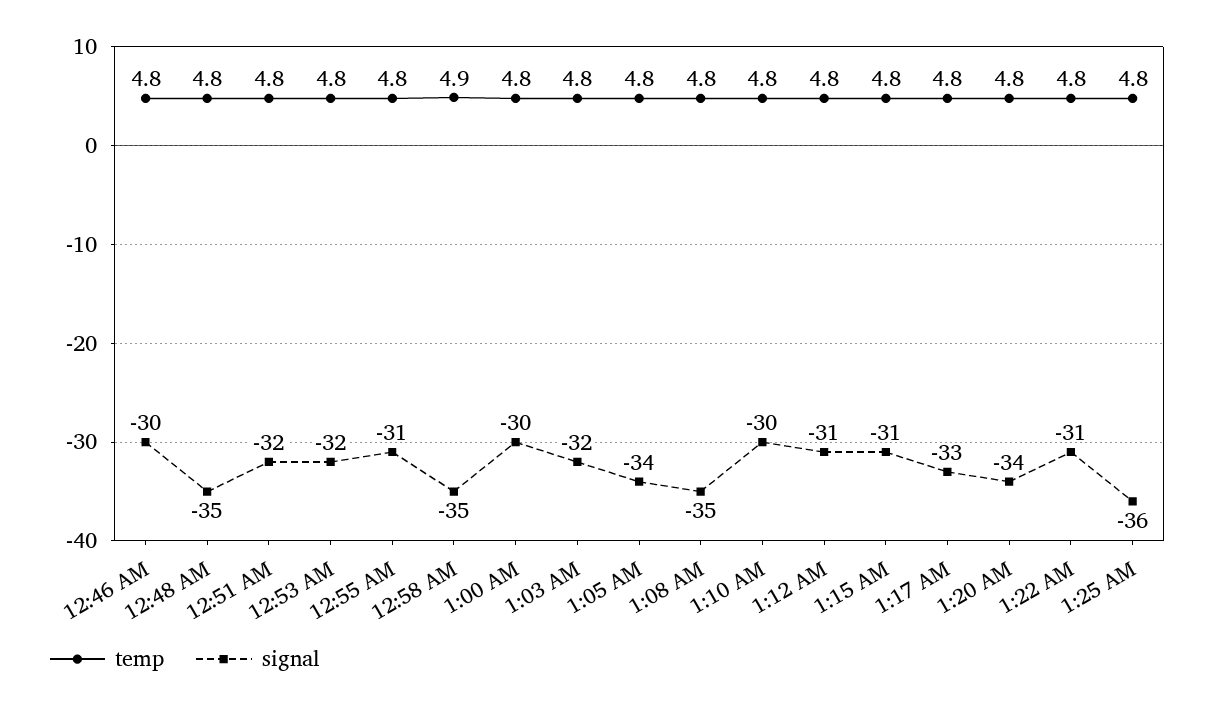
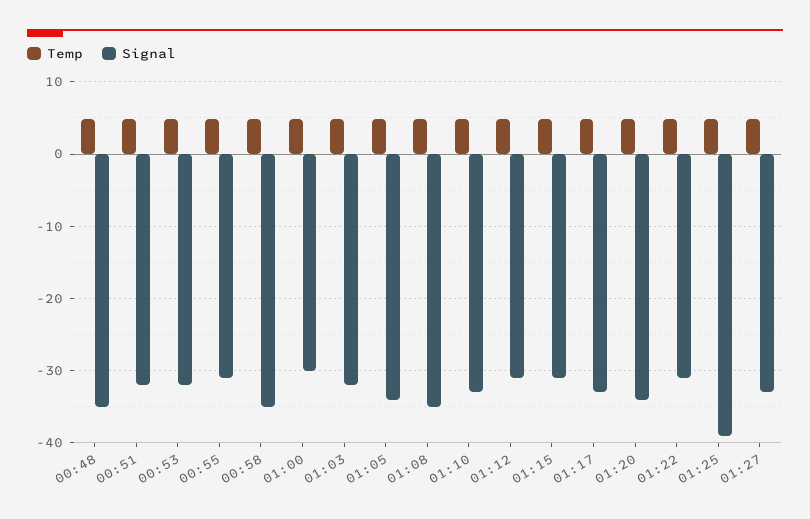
temp, 12:46 AM: 4.8 -> none
signal, 12:46 AM: -30 -> none
signal, 1:10 AM: -30 -> -33
signal, 1:25 AM: -36 -> -39
temp, 01:27: none -> 5
signal, 01:27: none -> -33

